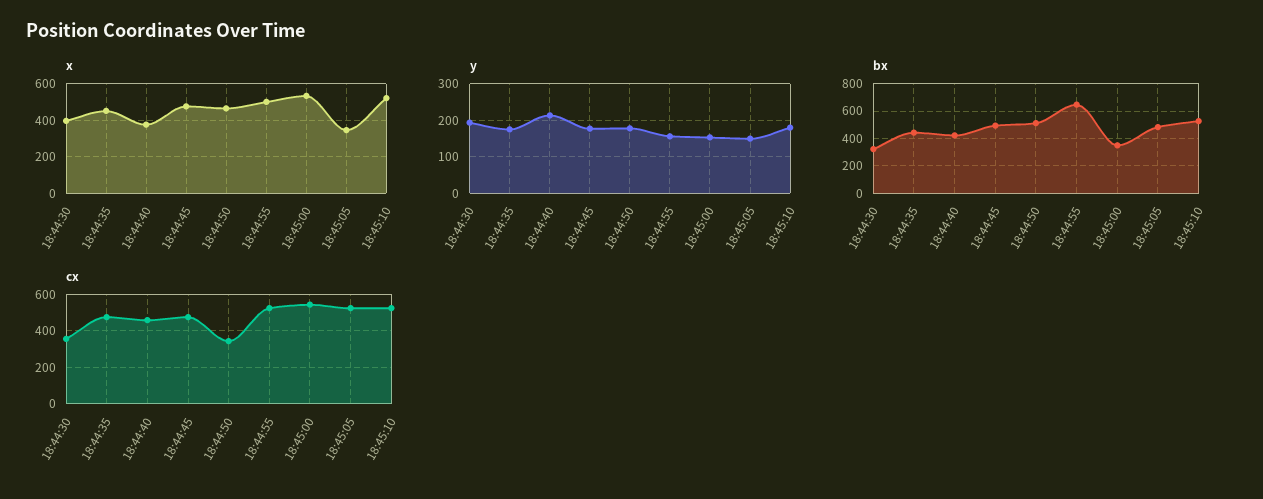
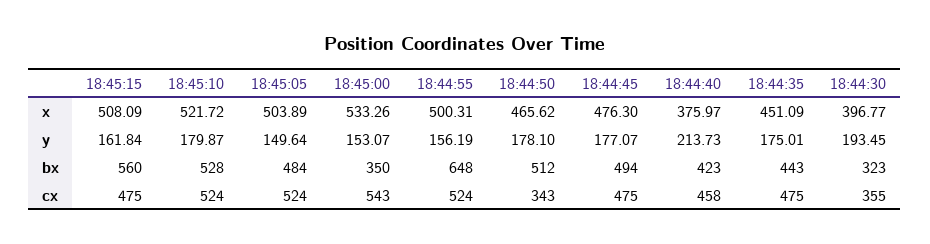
x, 18:45:05: 350 -> 503.89
x, 18:45:15: none -> 508.09
y, 18:45:15: none -> 161.84
bx, 18:45:15: none -> 560
cx, 18:45:15: none -> 475

